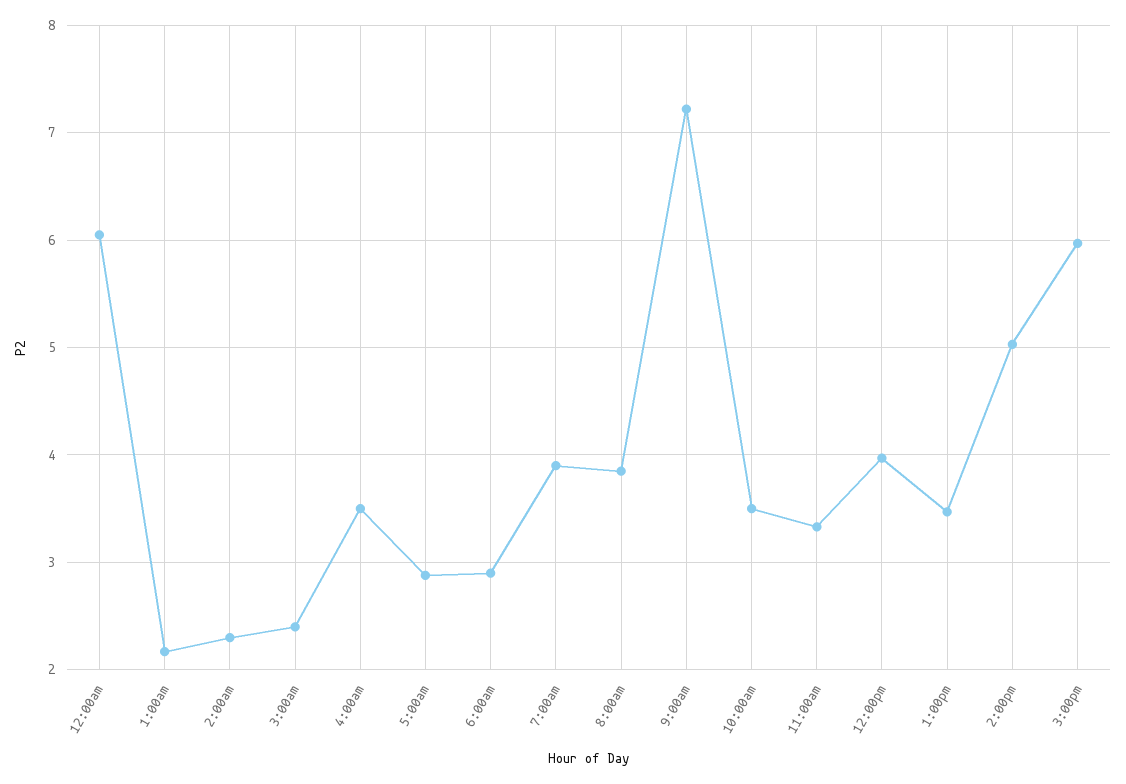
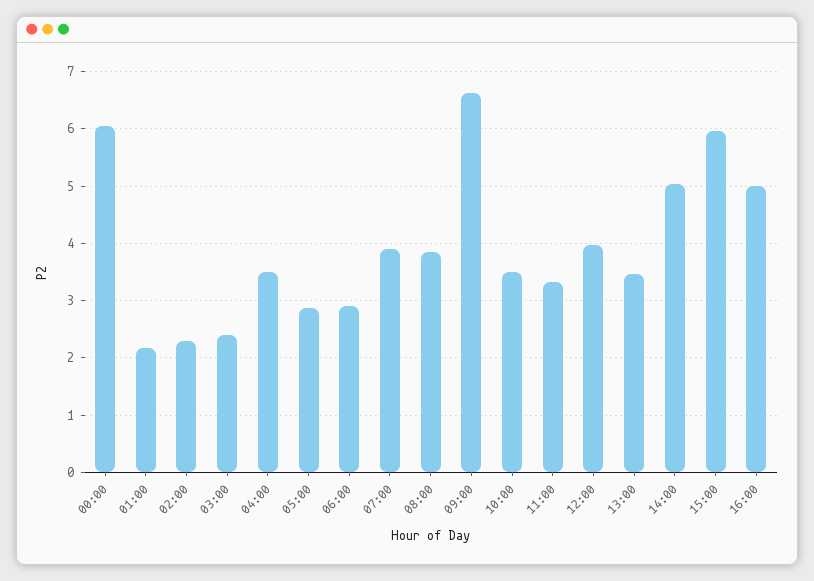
9:00am: 7.2 -> 6.6
16:00: none -> 5

